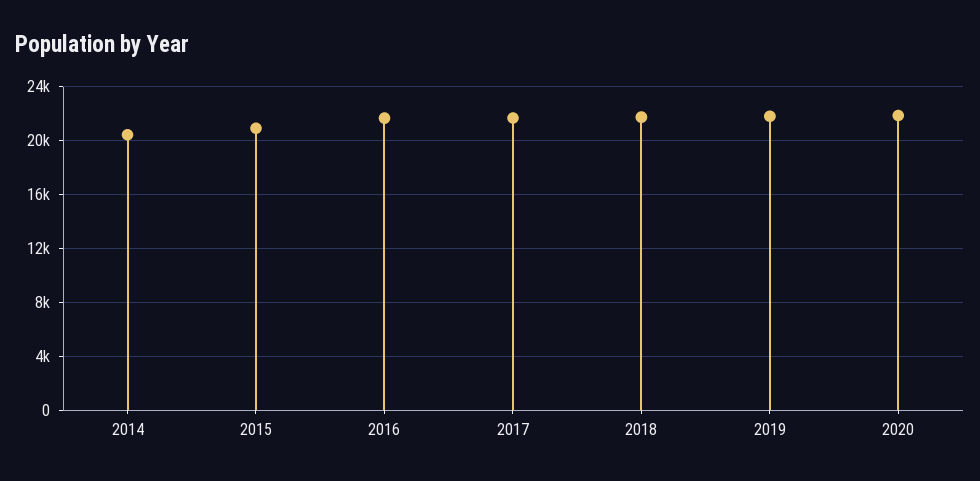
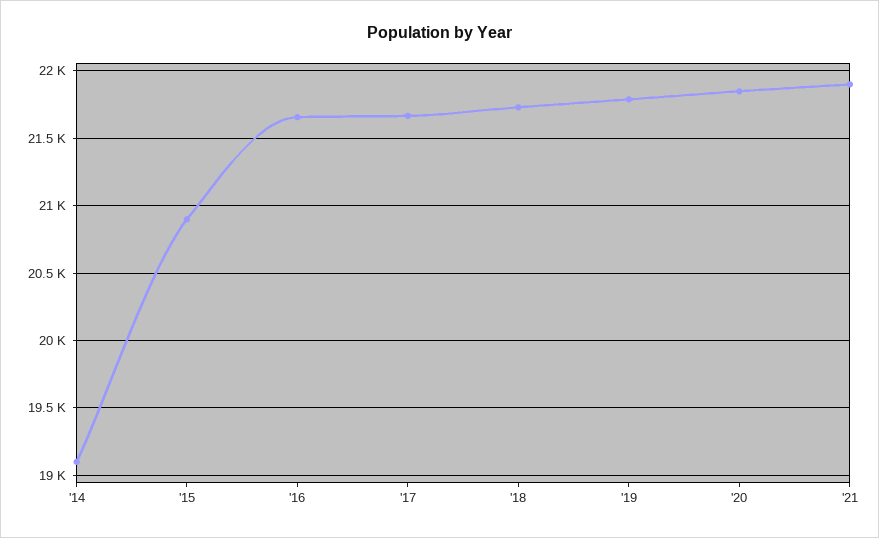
2014: 20500 -> 19100
'21: none -> 21900

